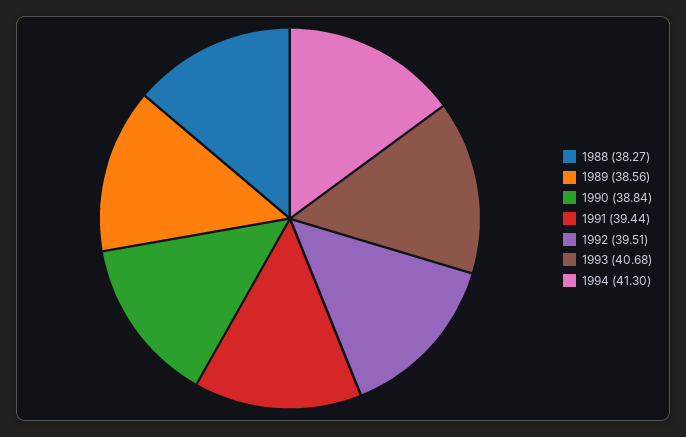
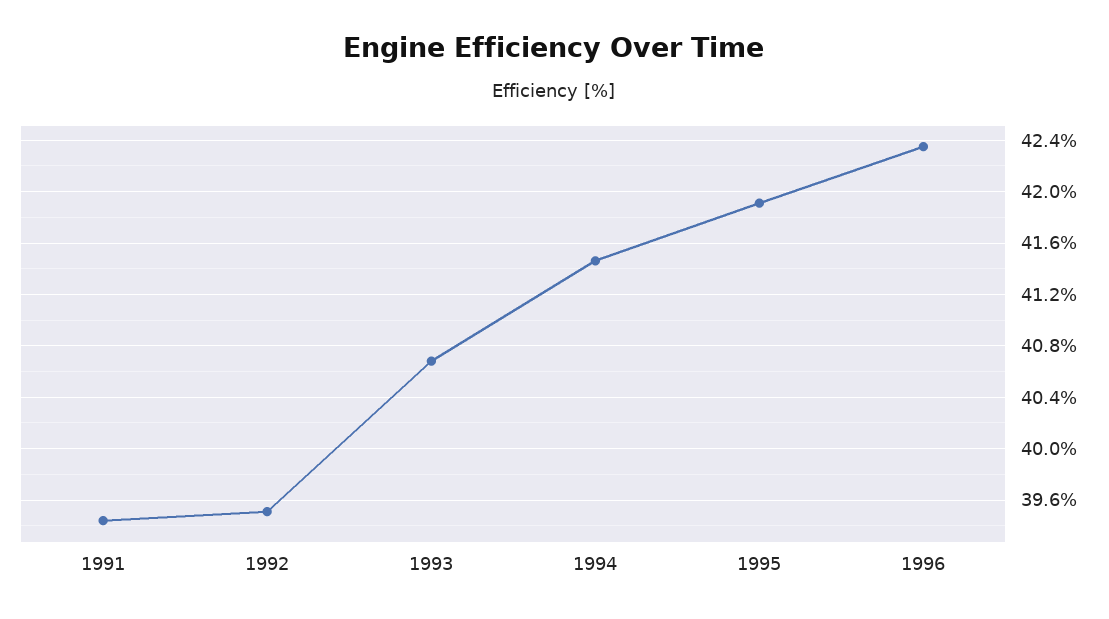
1988: 38.27 -> none
1989: 38.56 -> none
1990: 38.84 -> none
1994: 41.3 -> 41.45
1995: none -> 41.9
1996: none -> 42.35

